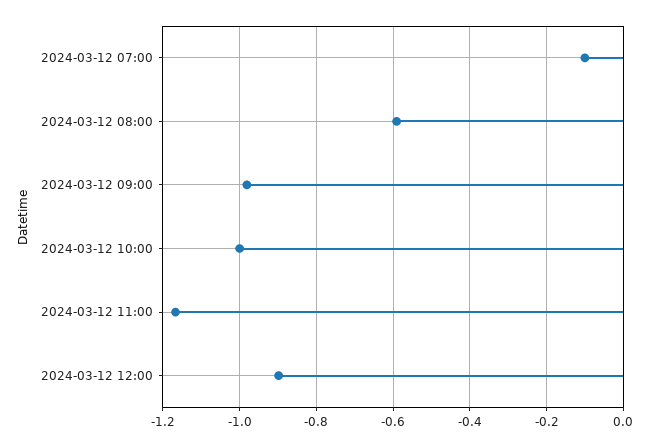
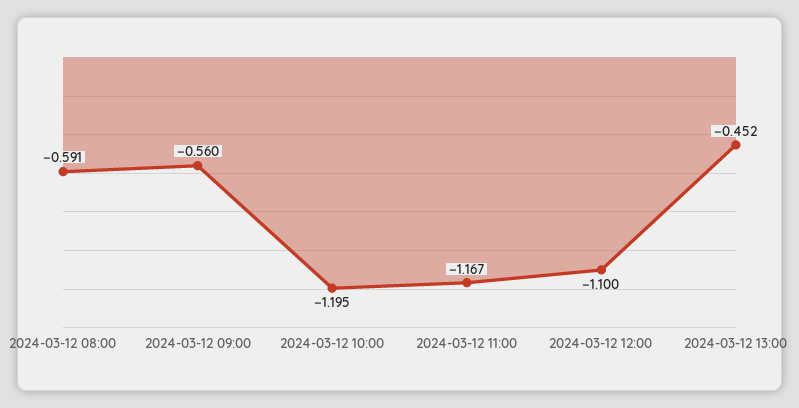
2024-03-12 07:00: -0.1 -> none
2024-03-12 09:00: -0.98 -> -0.56
2024-03-12 10:00: -1 -> -1.195
2024-03-12 12:00: -0.9 -> -1.1
2024-03-12 13:00: none -> -0.452

